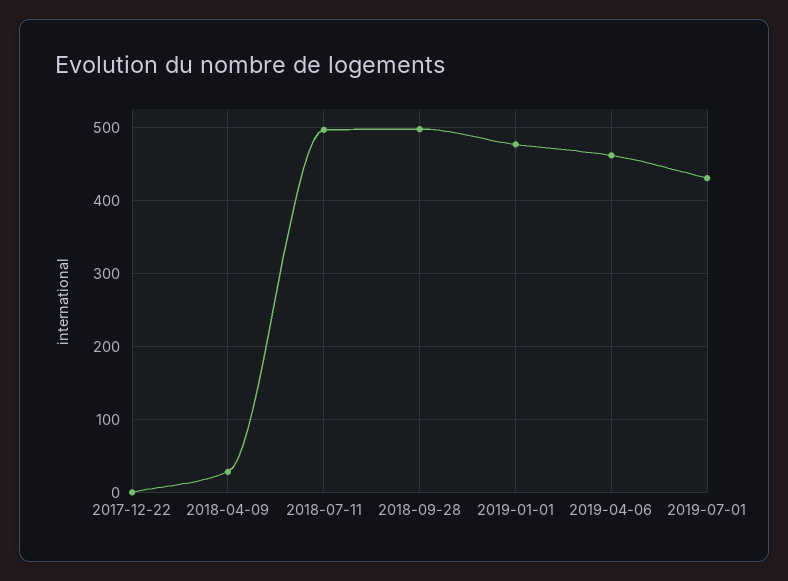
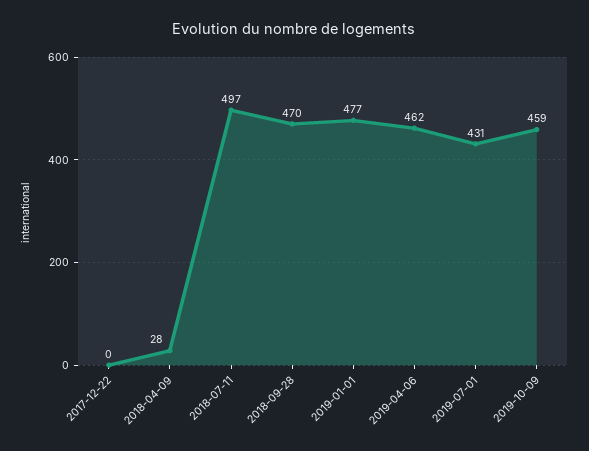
2018-09-28: 500 -> 470
2019-10-09: none -> 459

